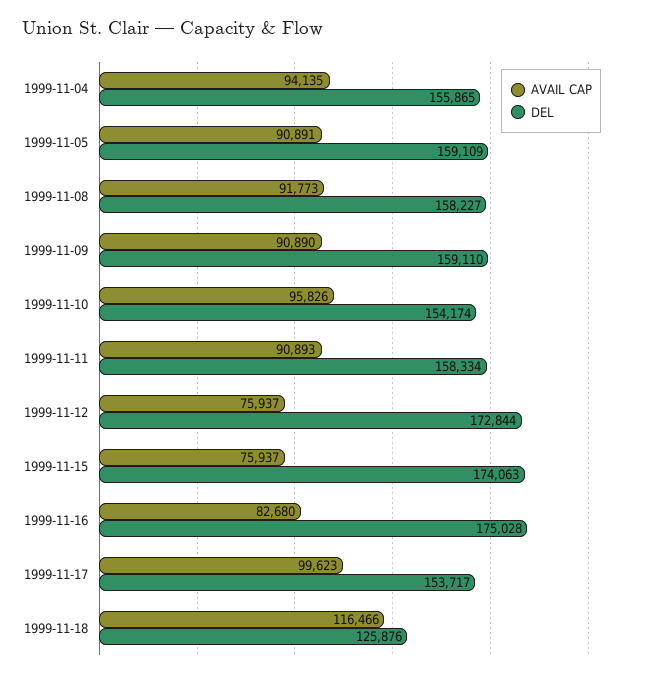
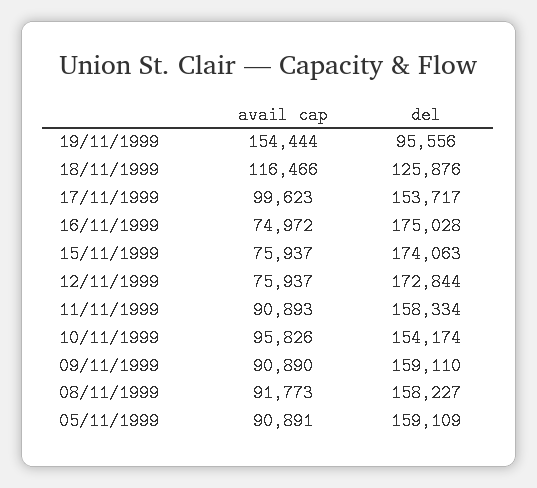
AVAIL CAP, 1999-11-04: 94135 -> none
DEL, 1999-11-04: 155865 -> none
AVAIL CAP, 1999-11-16: 82680 -> 74972
AVAIL CAP, 19/11/1999: none -> 154444
DEL, 19/11/1999: none -> 95556

